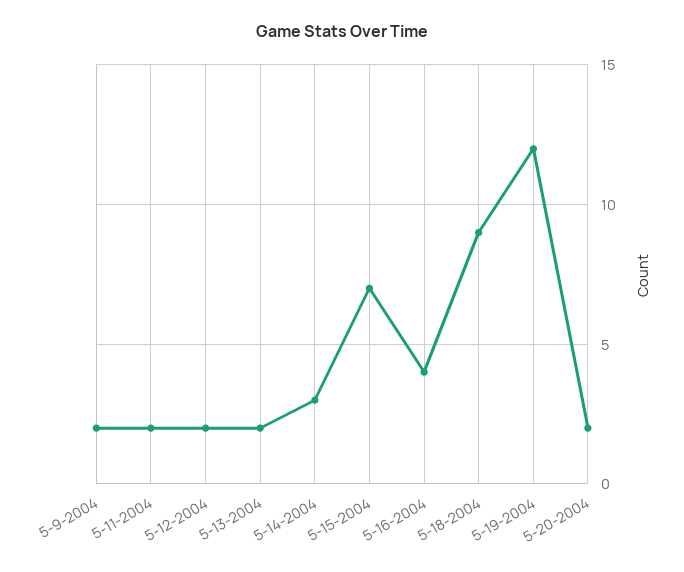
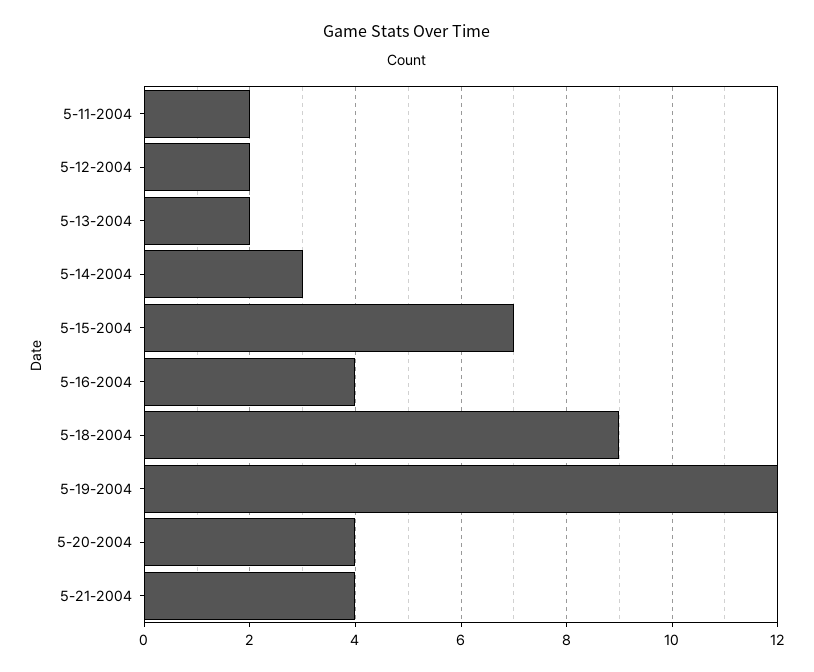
5-9-2004: 2 -> none
5-20-2004: 2 -> 4
5-21-2004: none -> 4

